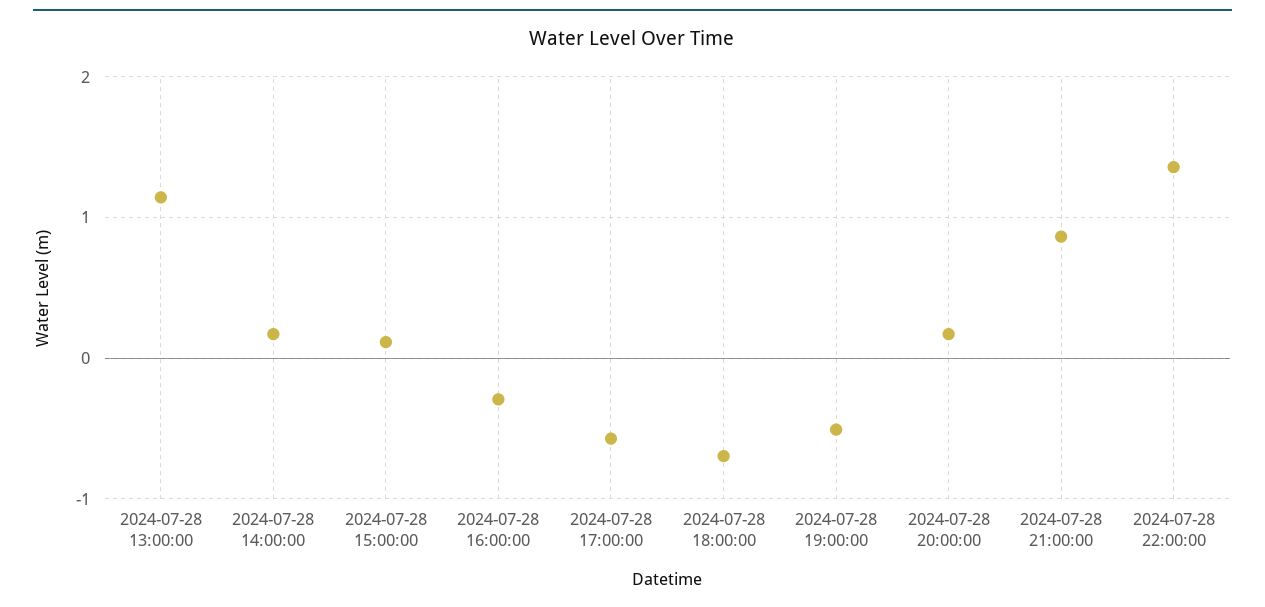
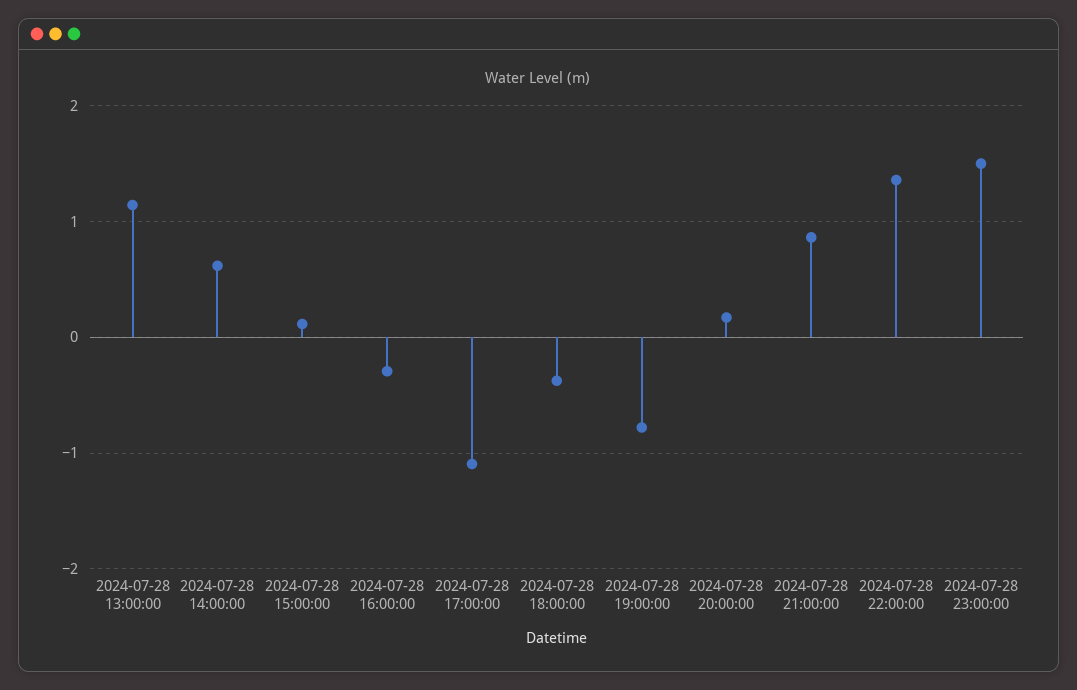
2024-07-28 14:00:00: 0.2 -> 0.6
2024-07-28 17:00:00: -0.6 -> -1.1
2024-07-28 18:00:00: -0.7 -> -0.4
2024-07-28 19:00:00: -0.5 -> -0.8
2024-07-28 23:00:00: none -> 1.5

